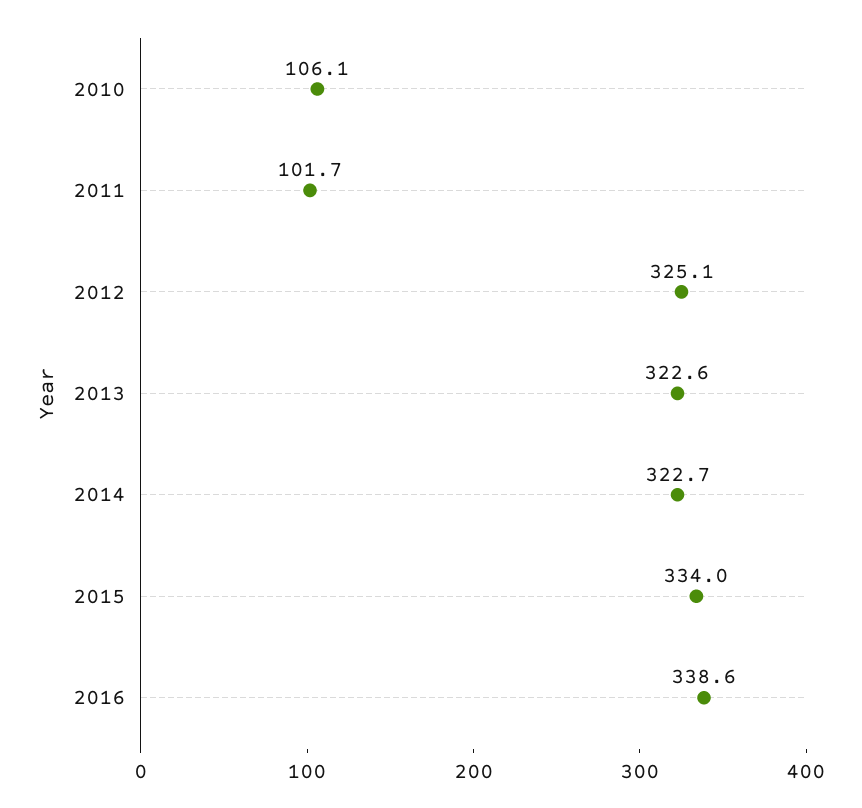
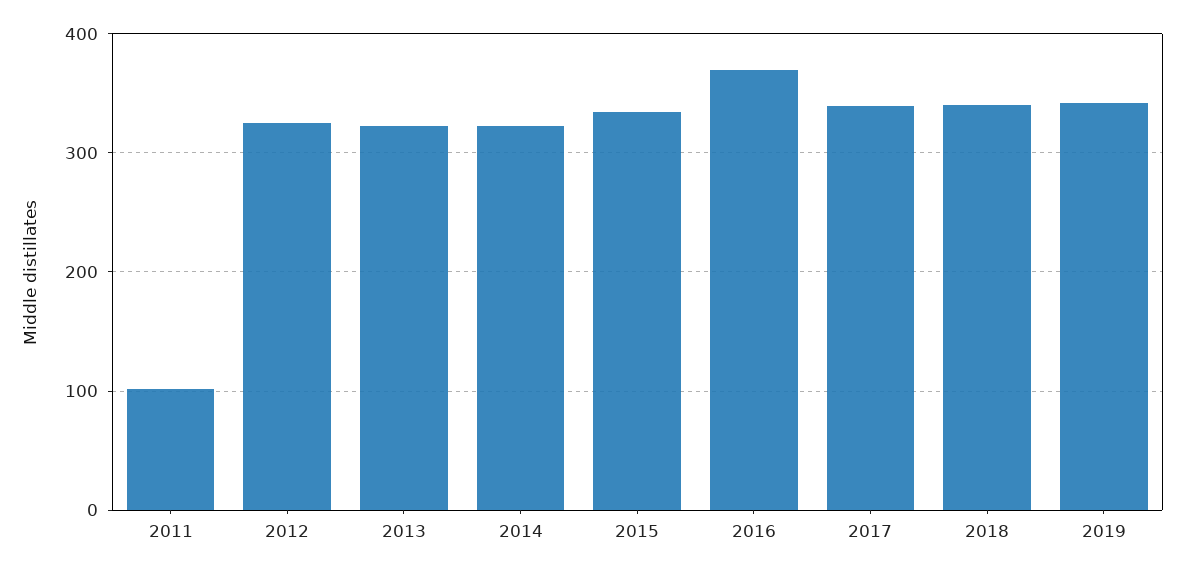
2010: 106.1 -> none
2016: 338.6 -> 370
2017: none -> 340
2018: none -> 340
2019: none -> 340

